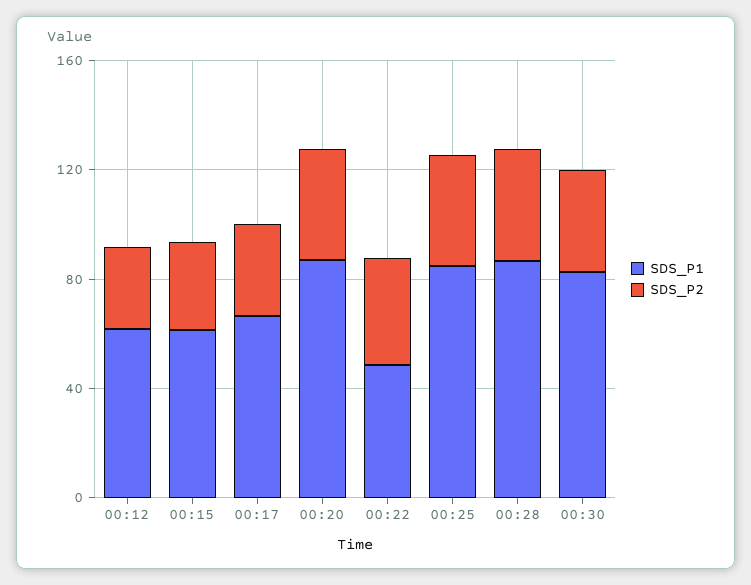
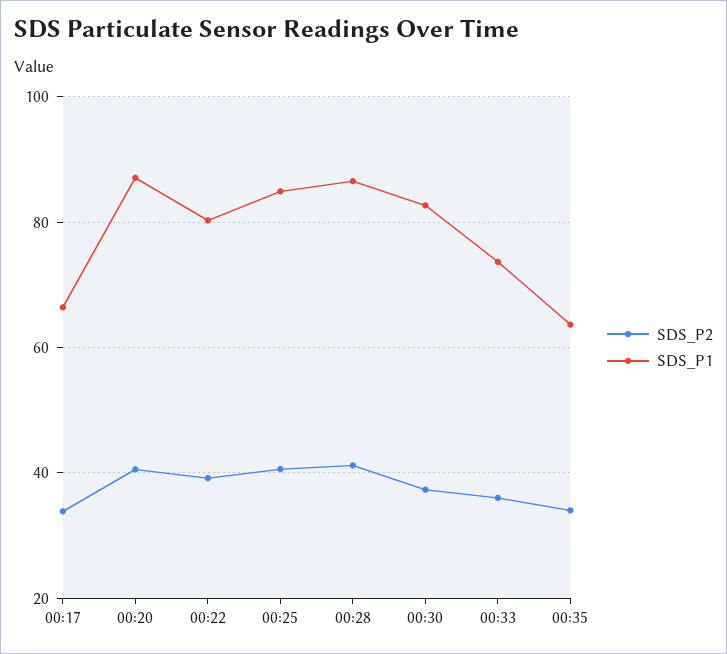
SDS_P1, 00:12: 60 -> none
SDS_P2, 00:12: 30 -> none
SDS_P1, 00:15: 60 -> none
SDS_P2, 00:15: 30 -> none
SDS_P1, 00:22: 50 -> 80
SDS_P2, 00:33: none -> 36
SDS_P1, 00:33: none -> 74
SDS_P2, 00:35: none -> 34
SDS_P1, 00:35: none -> 64

